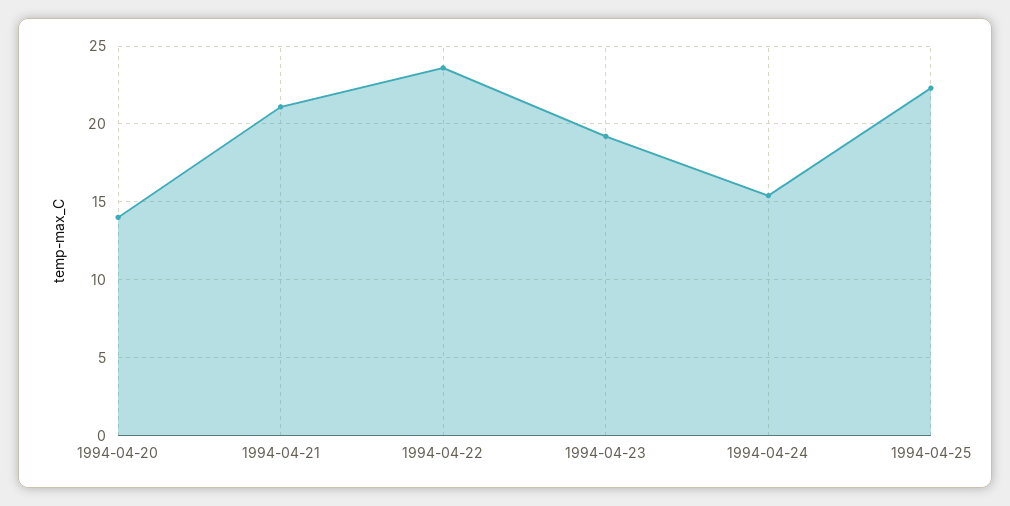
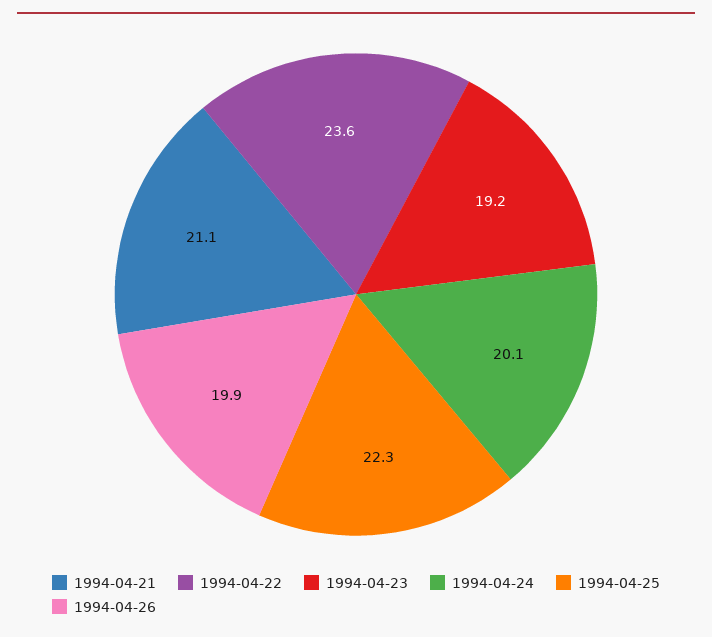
1994-04-20: 14 -> none
1994-04-24: 15.5 -> 20.1
1994-04-26: none -> 19.9

